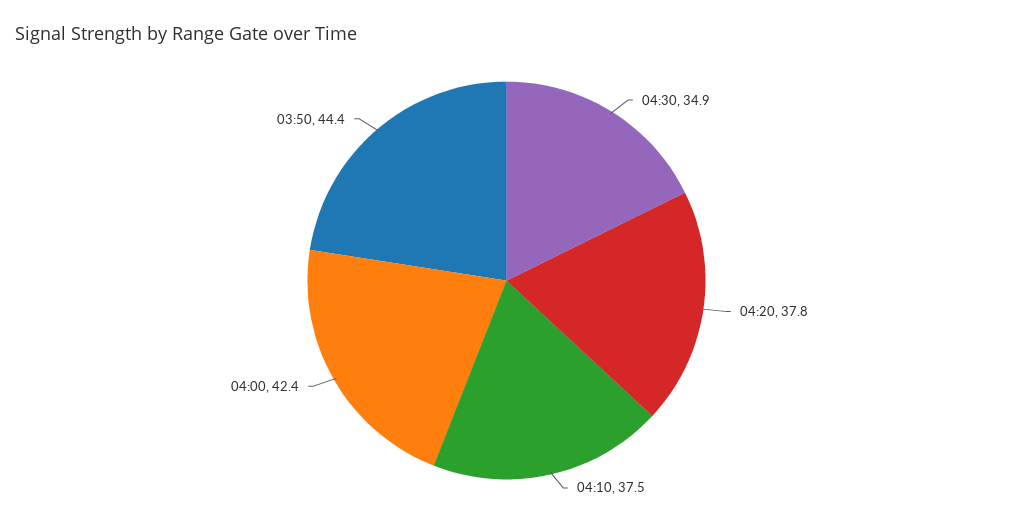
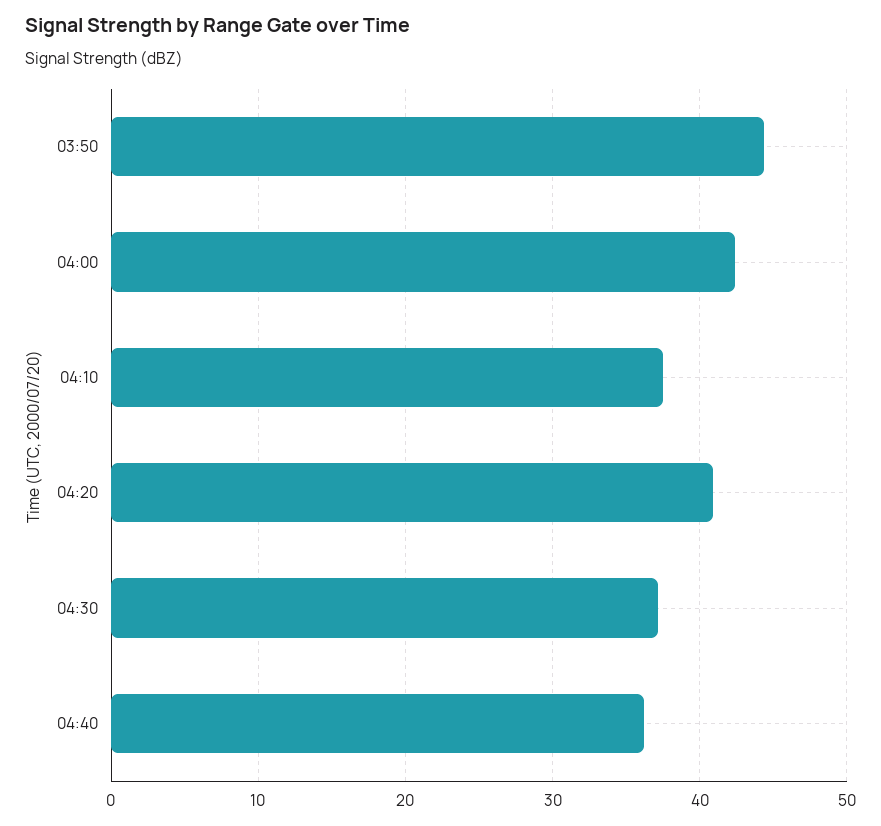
04:30: 34.9 -> 37
04:20: 37.8 -> 41
04:40: none -> 36

